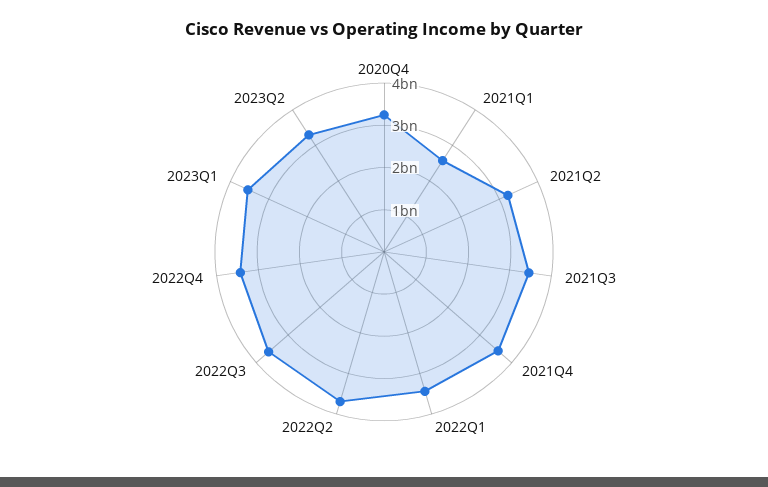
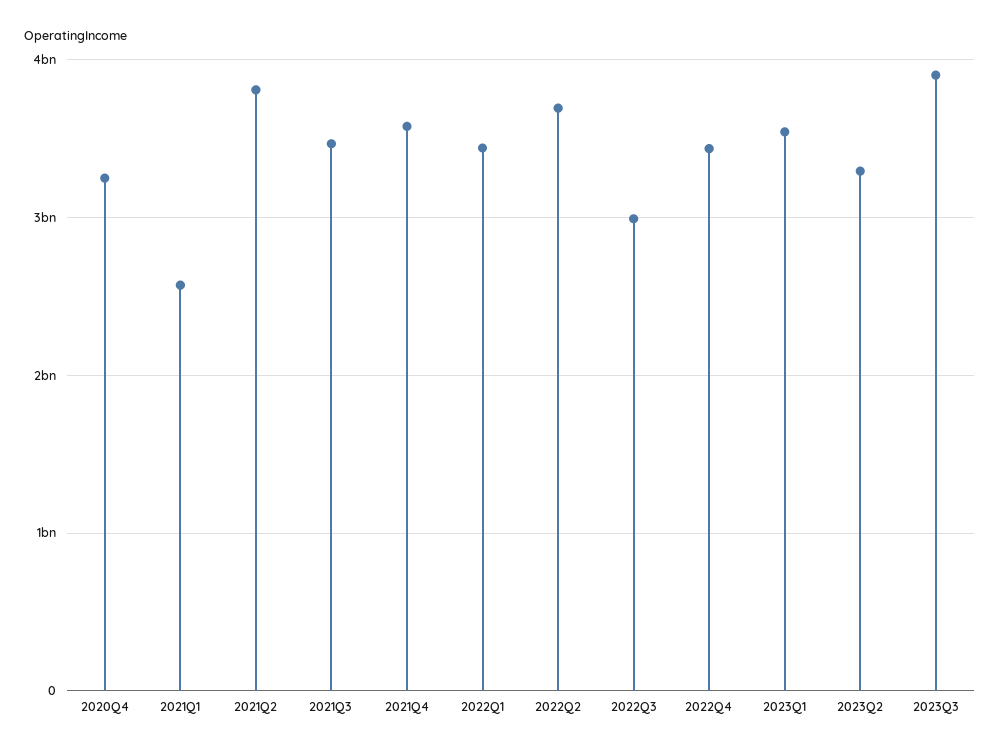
2021Q2: 3200000000 -> 3800000000
2022Q3: 3600000000 -> 3000000000
2023Q3: none -> 3900000000

